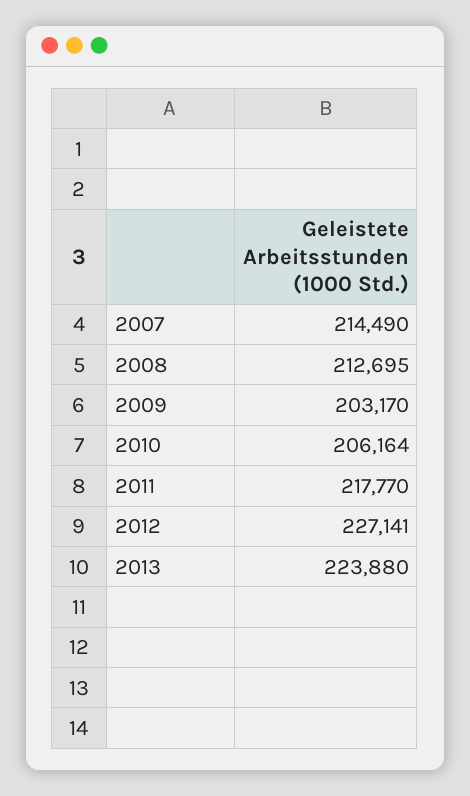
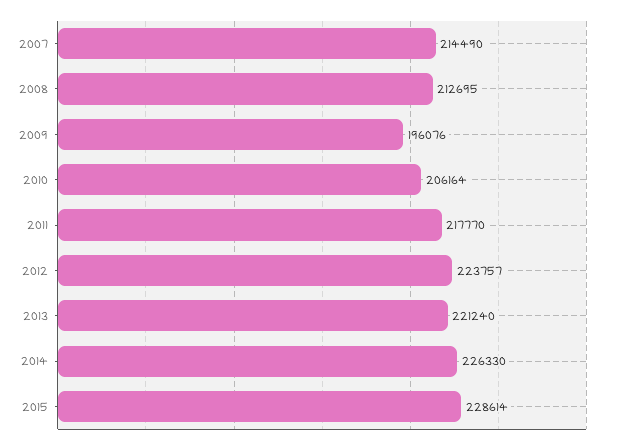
2009: 203170 -> 196076
2012: 227141 -> 223757
2013: 223880 -> 221240
2014: none -> 226330
2015: none -> 228614

